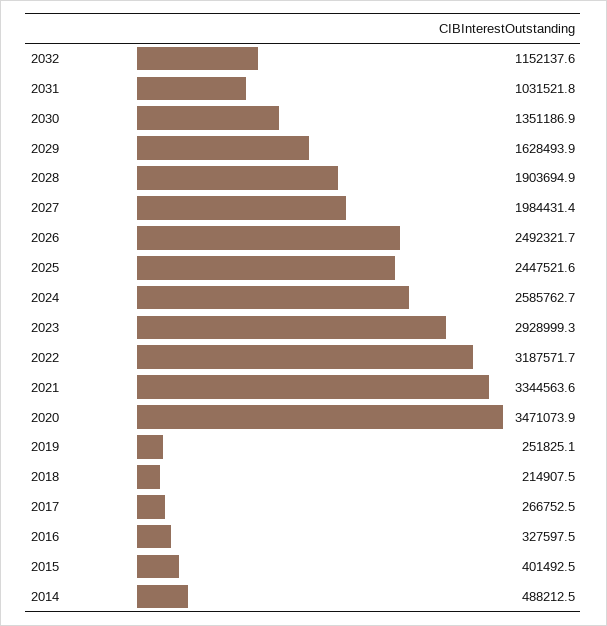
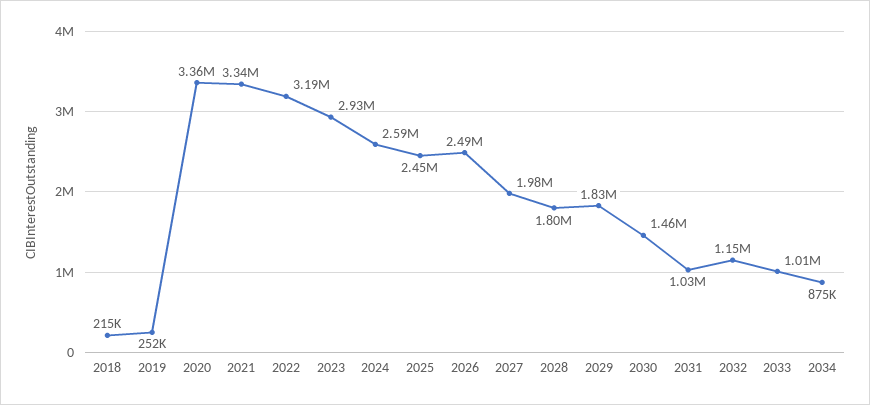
2030: 1351186.9 -> 1460000
2029: 1628493.9 -> 1830000
2028: 1903694.9 -> 1800000
2020: 3471073.9 -> 3360000
2017: 266752.5 -> none
2016: 327597.5 -> none
2015: 401492.5 -> none
2014: 488212.5 -> none
2033: none -> 1010000
2034: none -> 875000

